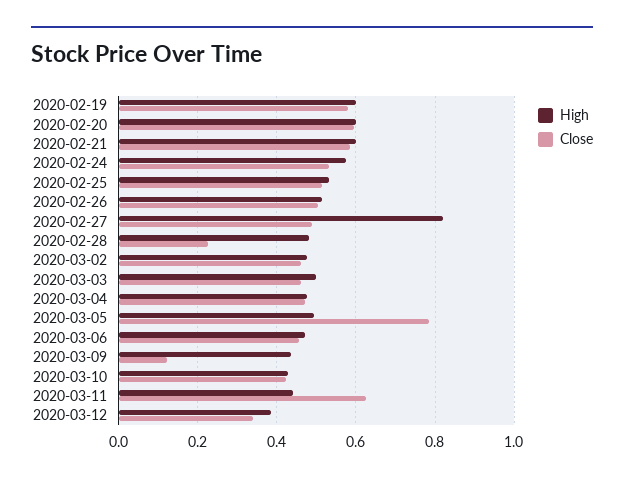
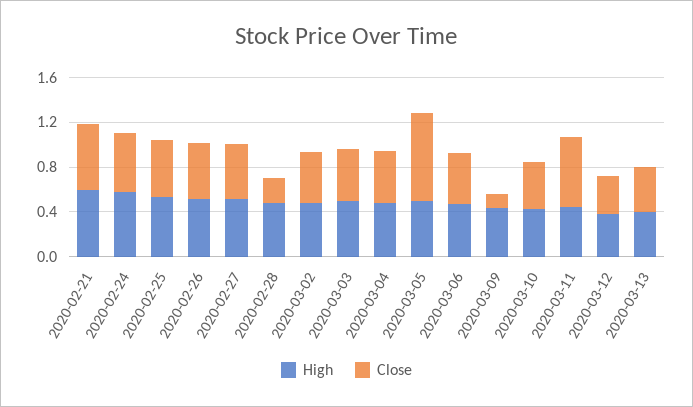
High, 2020-02-19: 0.6 -> none
Close, 2020-02-19: 0.58 -> none
High, 2020-02-20: 0.6 -> none
Close, 2020-02-20: 0.6 -> none
High, 2020-02-27: 0.82 -> 0.5
High, 2020-03-13: none -> 0.4
Close, 2020-03-13: none -> 0.4

